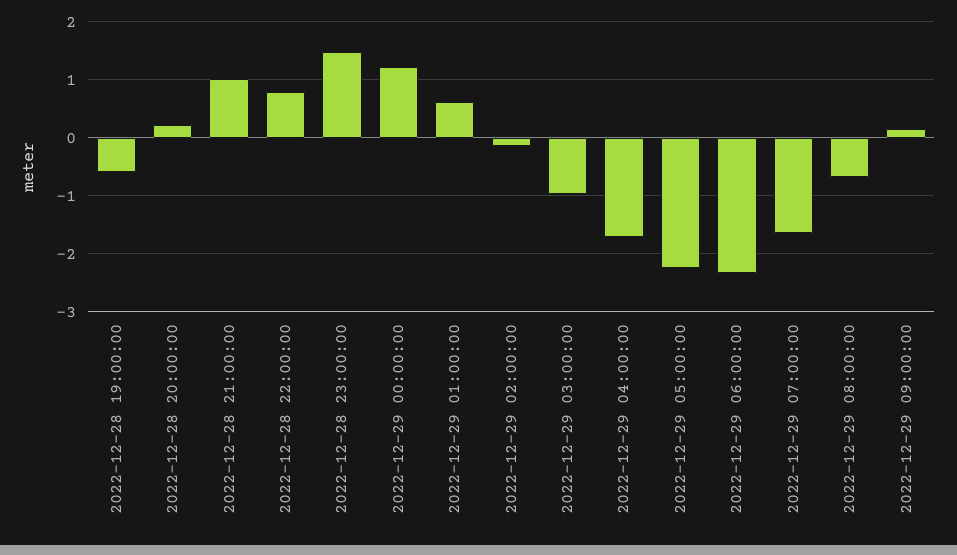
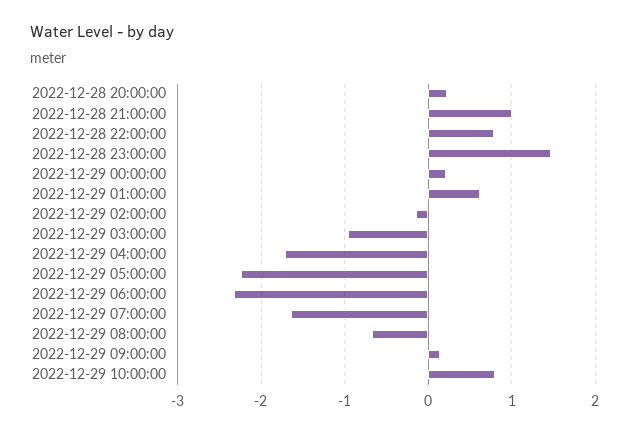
2022-12-28 19:00:00: -0.6 -> none
2022-12-29 00:00:00: 1.2 -> 0.2
2022-12-29 10:00:00: none -> 0.8

